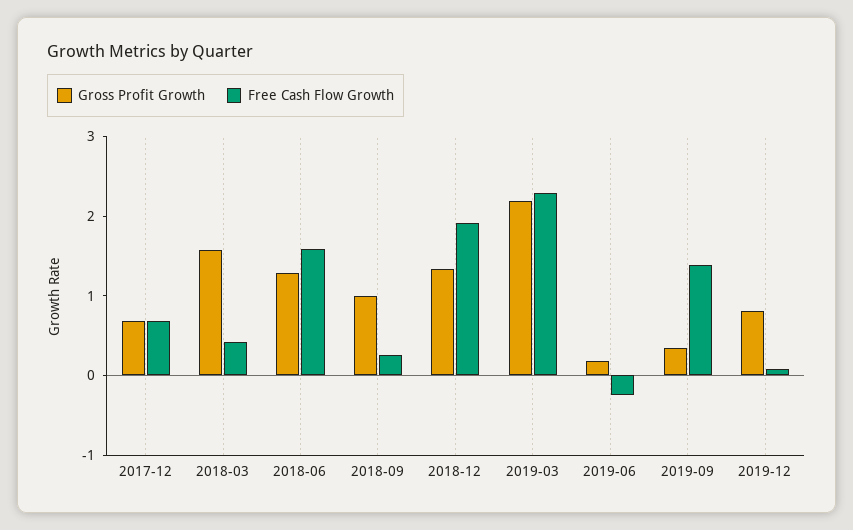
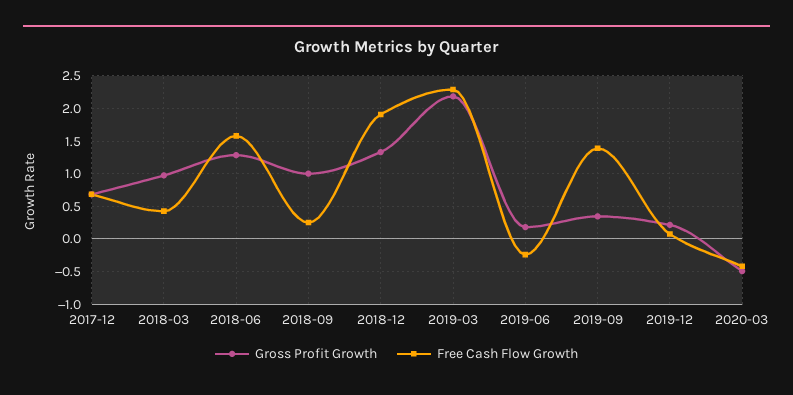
Gross Profit Growth, 2018-03: 1.6 -> 1
Gross Profit Growth, 2019-12: 0.8 -> 0.2
Gross Profit Growth, 2020-03: none -> -0.5
Free Cash Flow Growth, 2020-03: none -> -0.4

